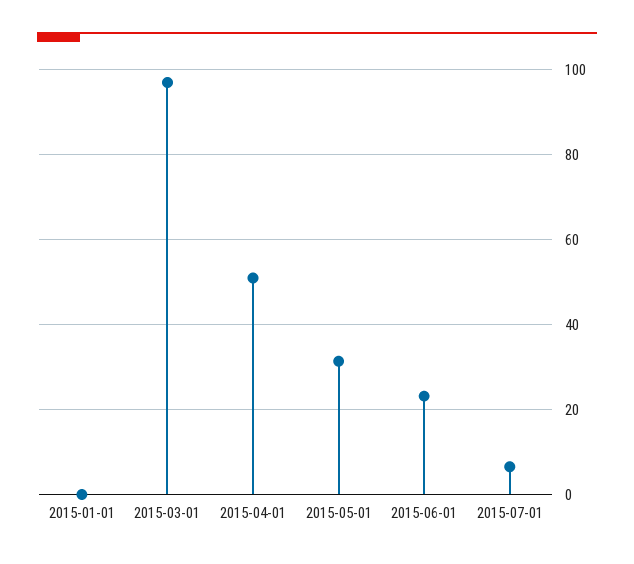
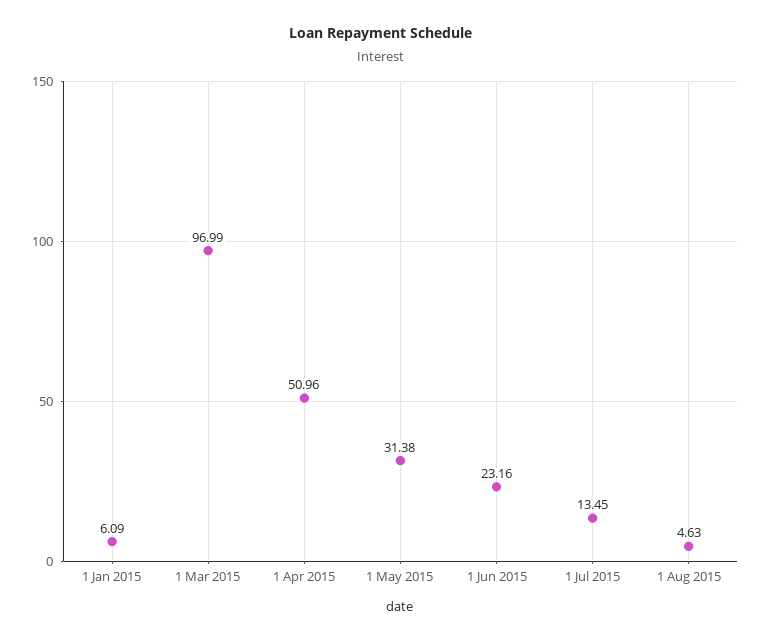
2015-01-01: 0 -> 6.09
2015-07-01: 6 -> 13.45
1 Aug 2015: none -> 4.63

